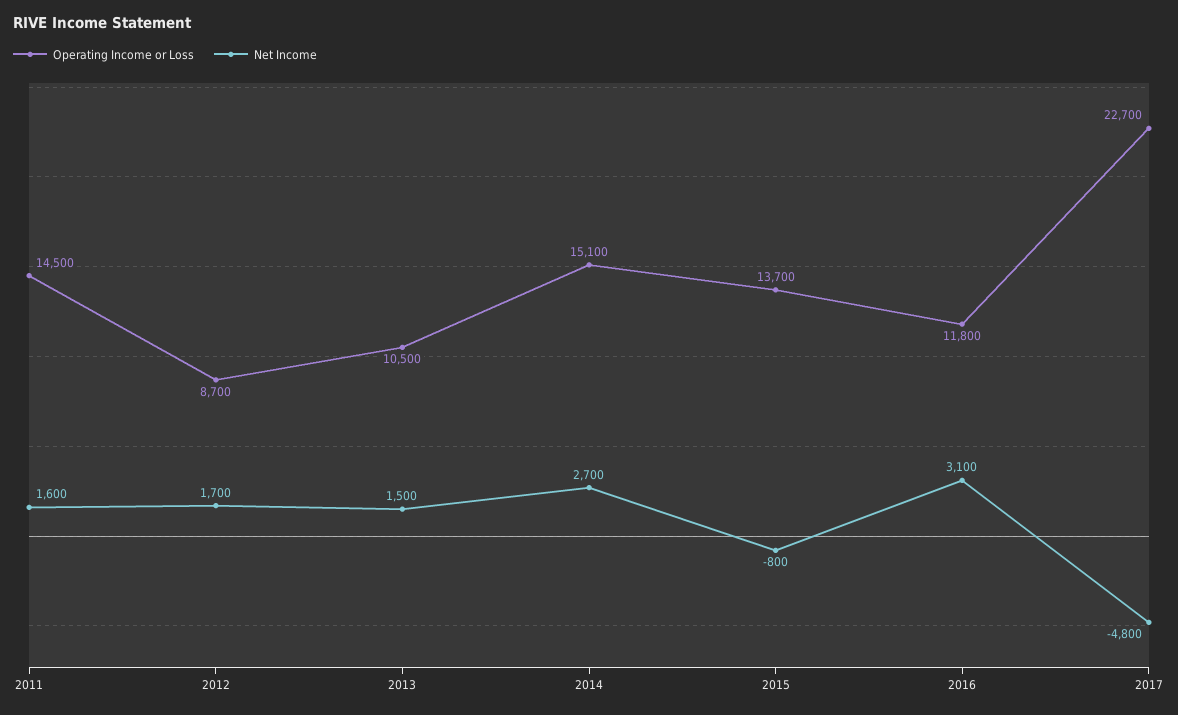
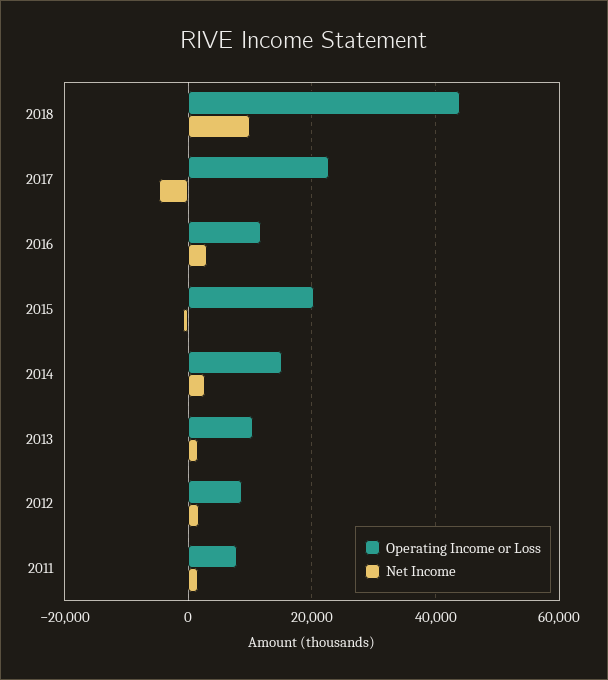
Operating Income or Loss, 2011: 14500 -> 8000
Operating Income or Loss, 2015: 13700 -> 20000
Operating Income or Loss, 2018: none -> 44000
Net Income, 2018: none -> 10000

